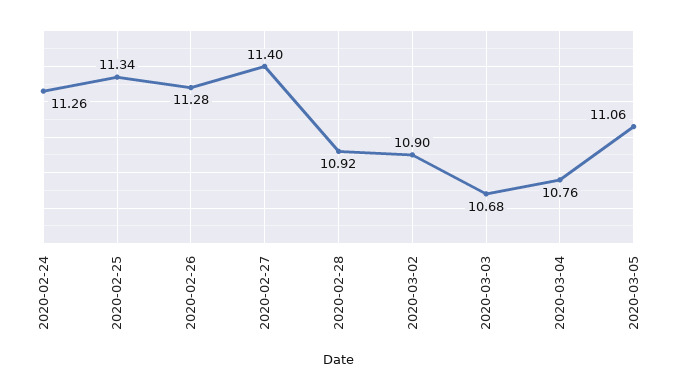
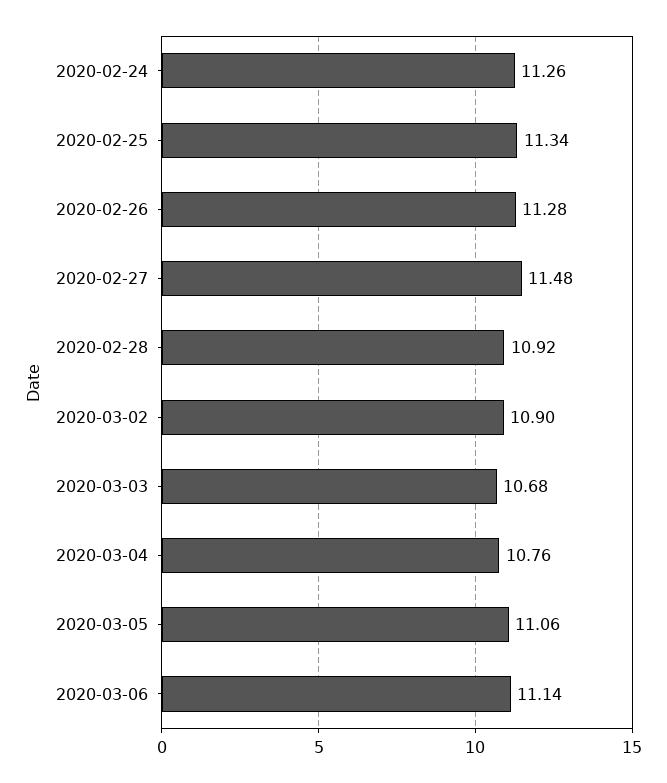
2020-02-27: 11.4 -> 11.48
2020-03-06: none -> 11.14

